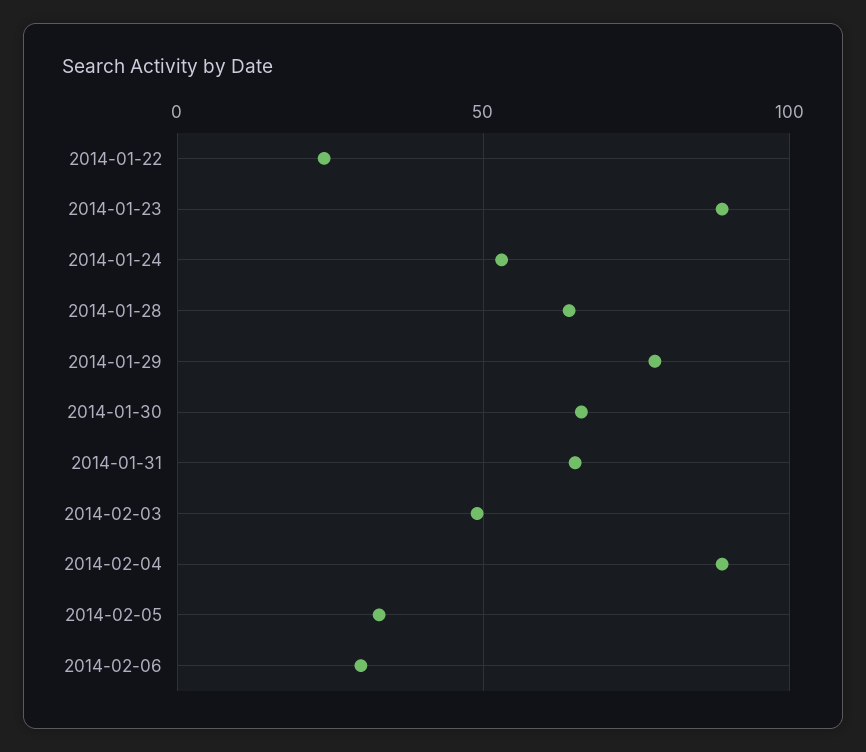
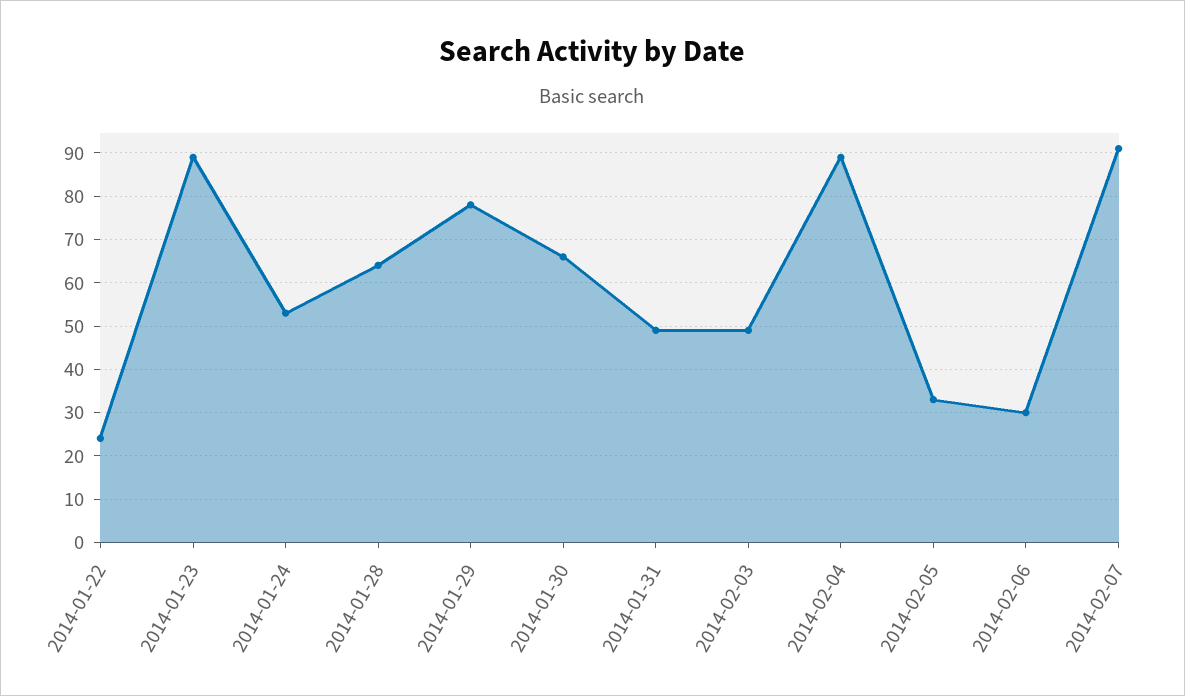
2014-01-31: 65 -> 50
2014-02-07: none -> 90

